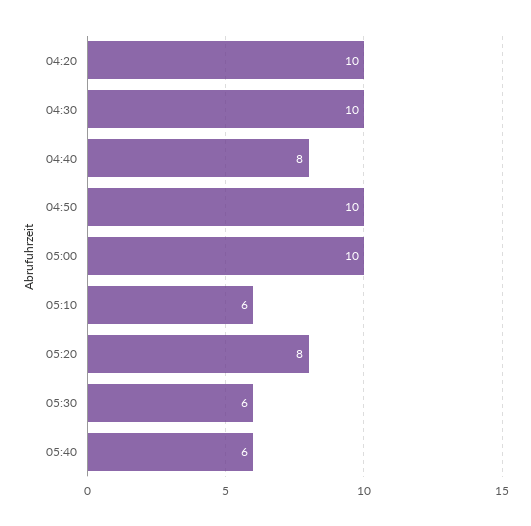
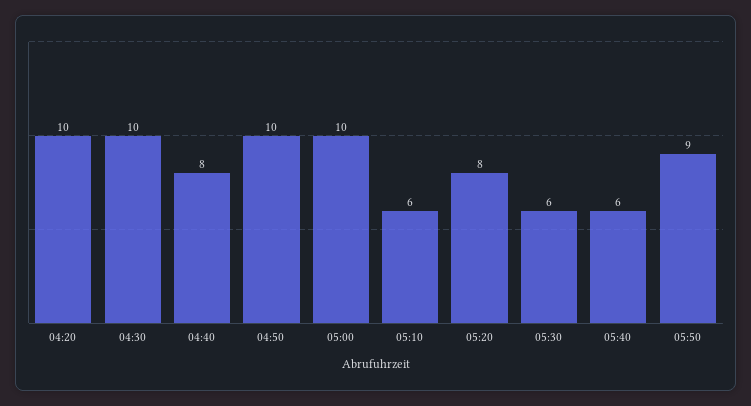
05:50: none -> 9

